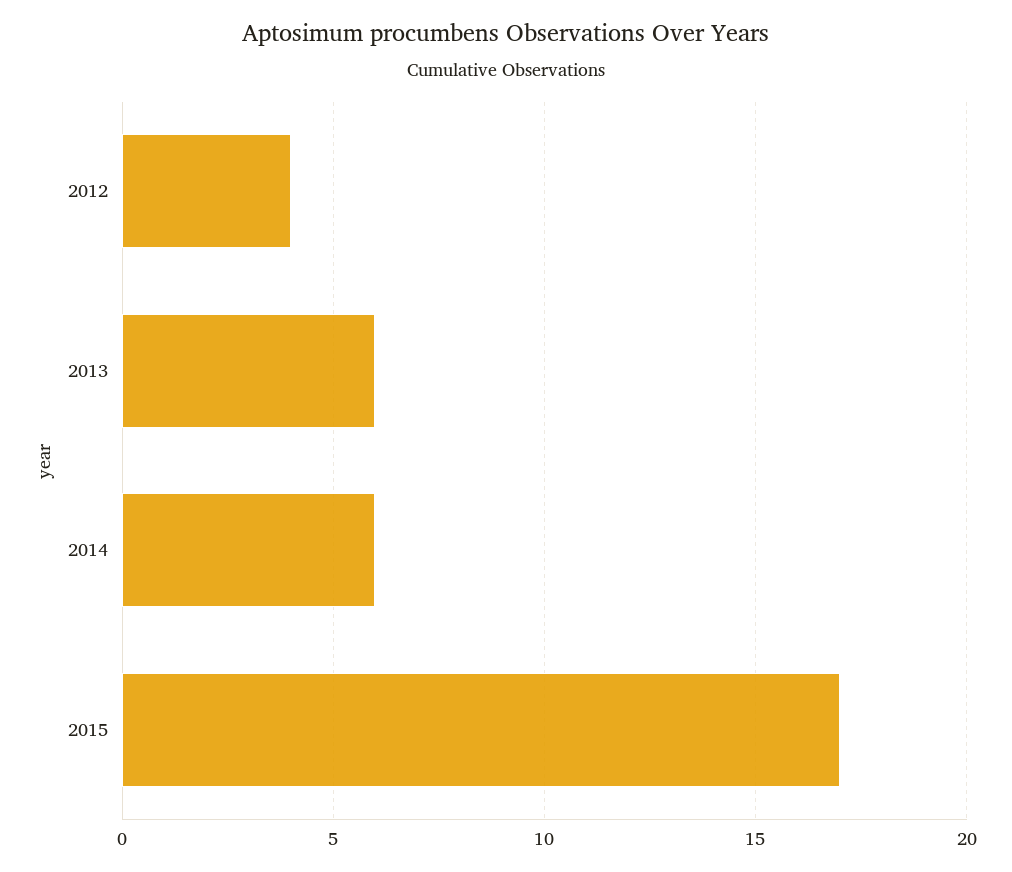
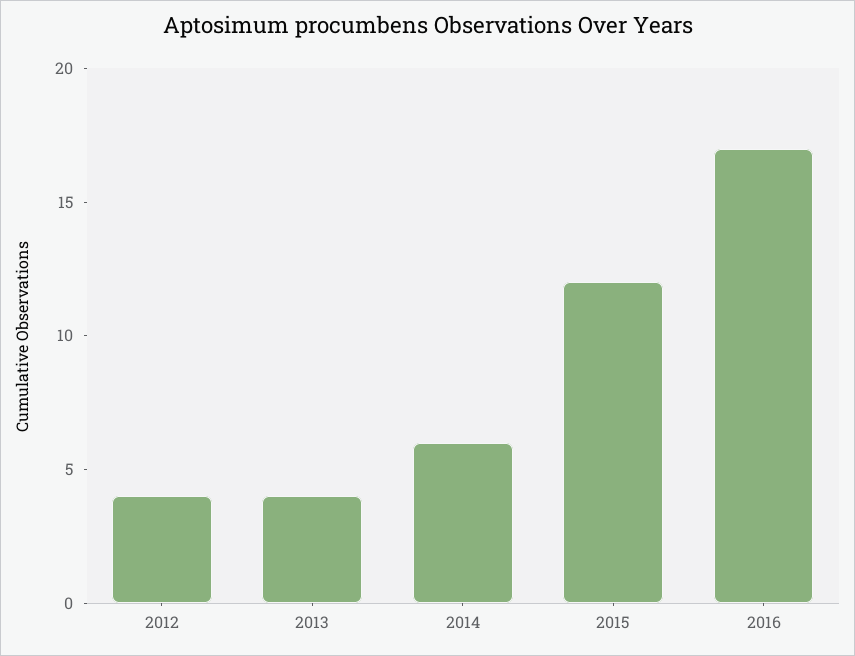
2013: 6 -> 4
2015: 17 -> 12
2016: none -> 17

